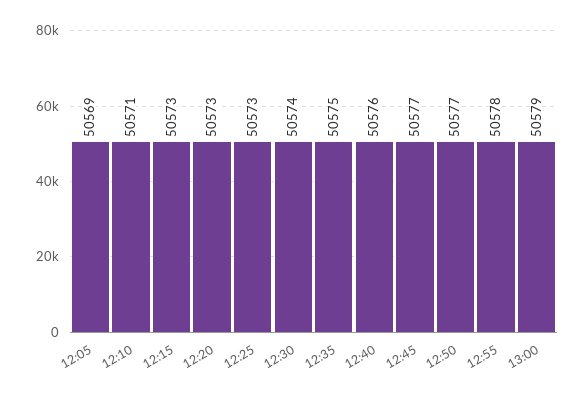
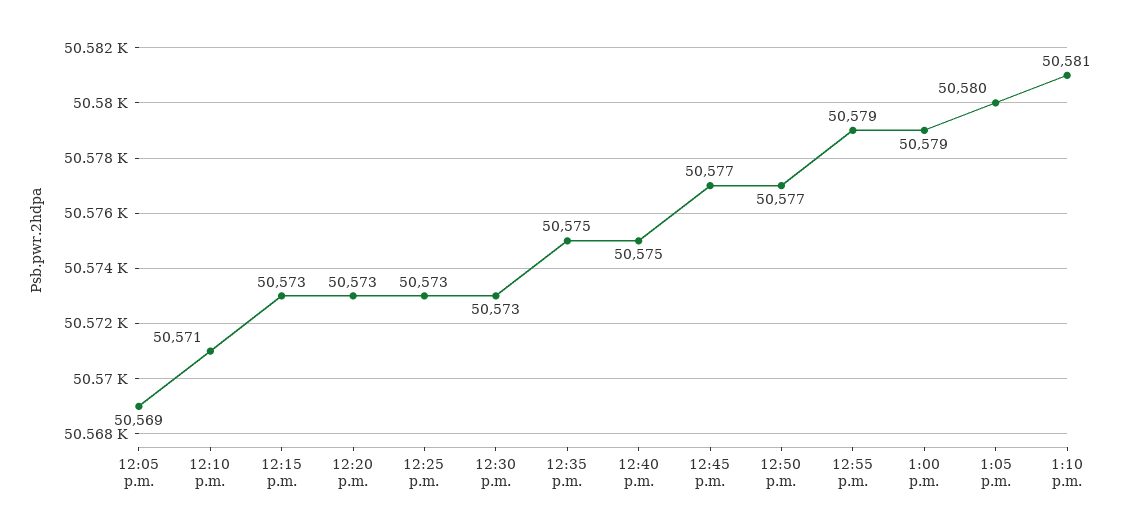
12:30: 50574 -> 50573
12:40: 50576 -> 50575
12:55: 50578 -> 50579
1:05 p.m.: none -> 50580
1:10 p.m.: none -> 50581

